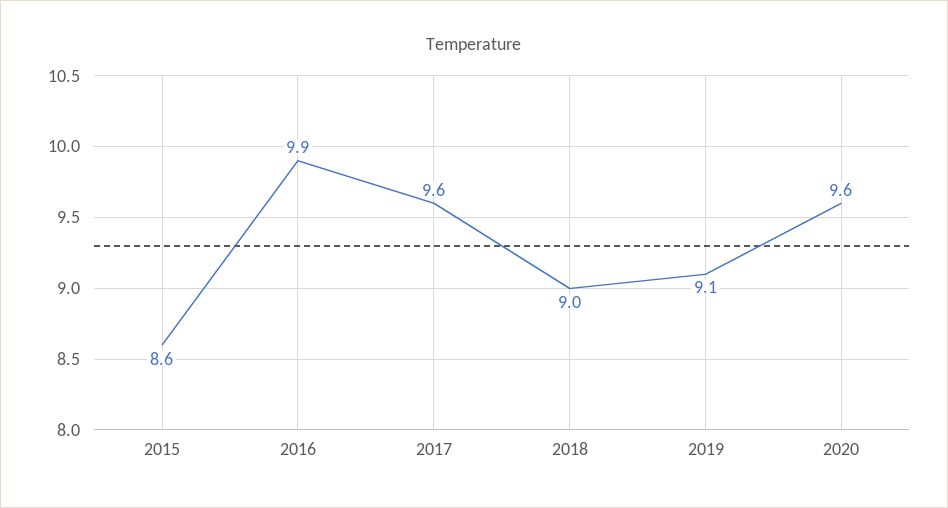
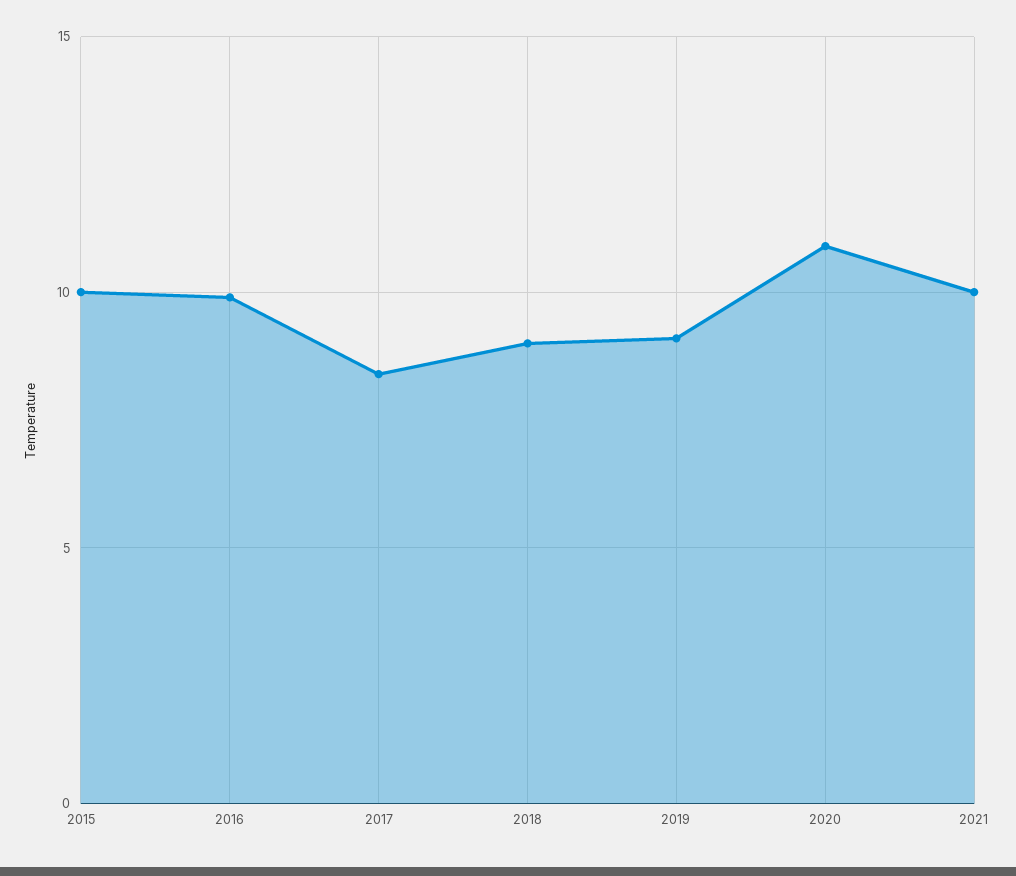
2015: 8.6 -> 10
2017: 9.6 -> 8.5
2020: 9.6 -> 11
2021: none -> 10

